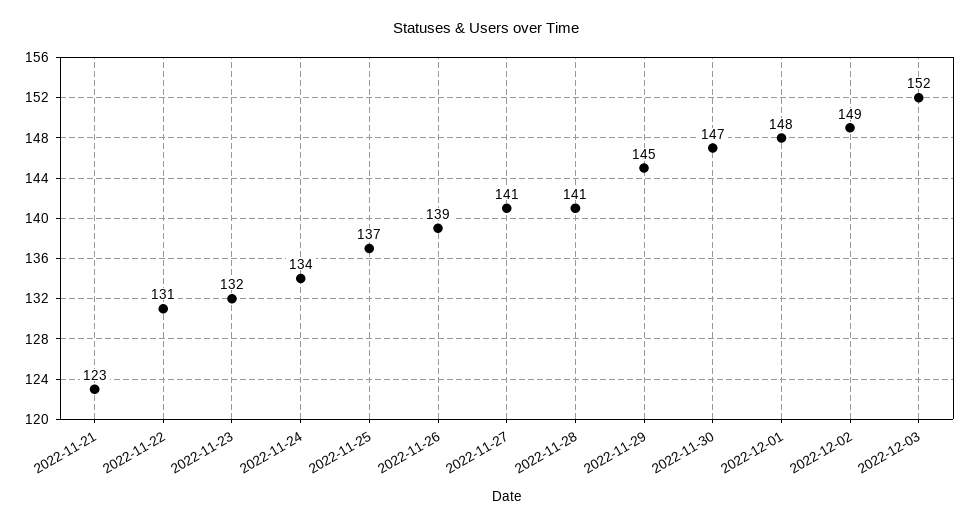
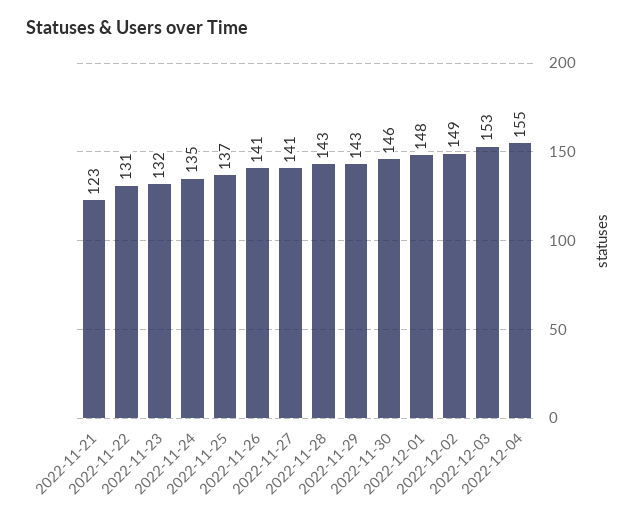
2022-11-24: 134 -> 135
2022-11-26: 139 -> 141
2022-11-28: 141 -> 143
2022-11-29: 145 -> 143
2022-11-30: 147 -> 146
2022-12-03: 152 -> 153
2022-12-04: none -> 155

